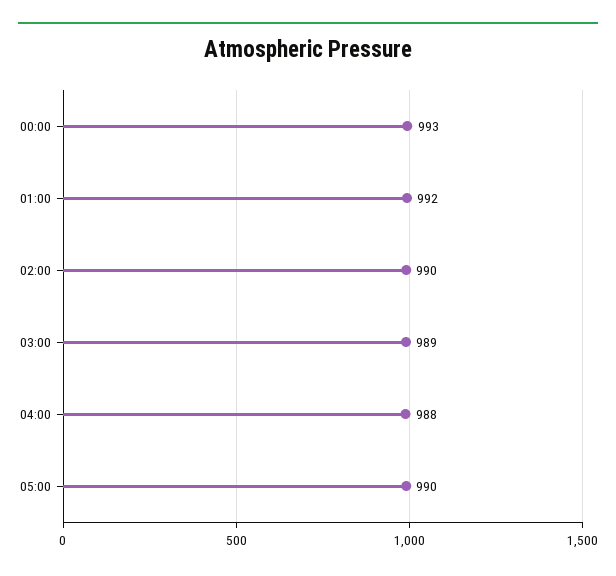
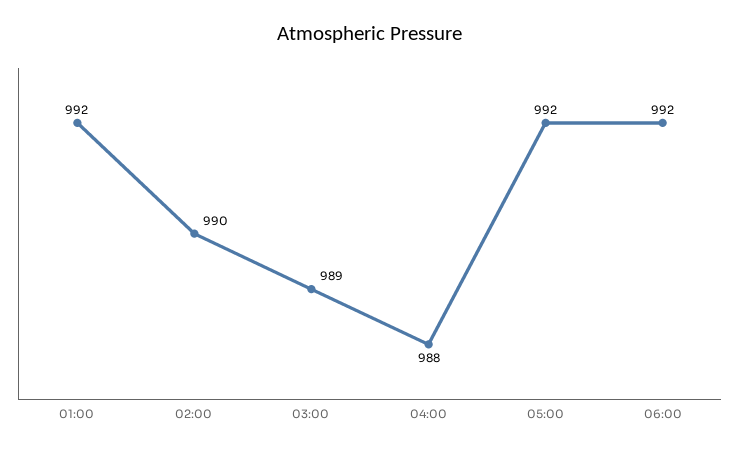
00:00: 993 -> none
05:00: 990 -> 992
06:00: none -> 992

